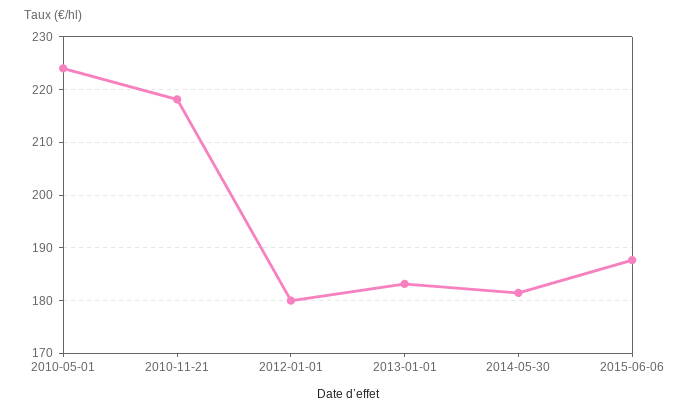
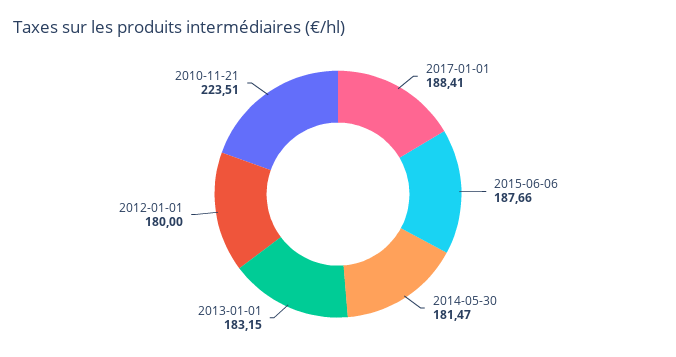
2010-05-01: 224 -> none
2010-11-21: 218 -> 223.51
2017-01-01: none -> 188.41

